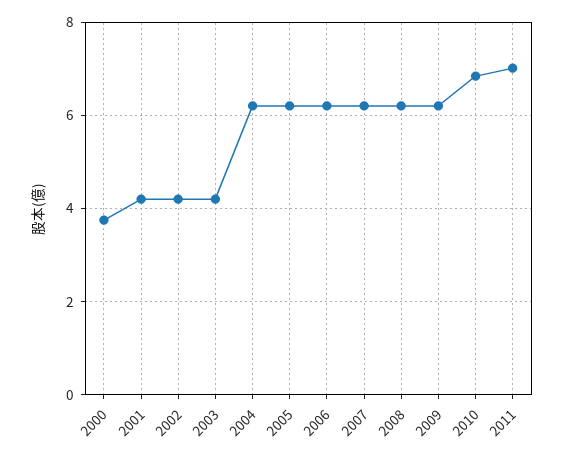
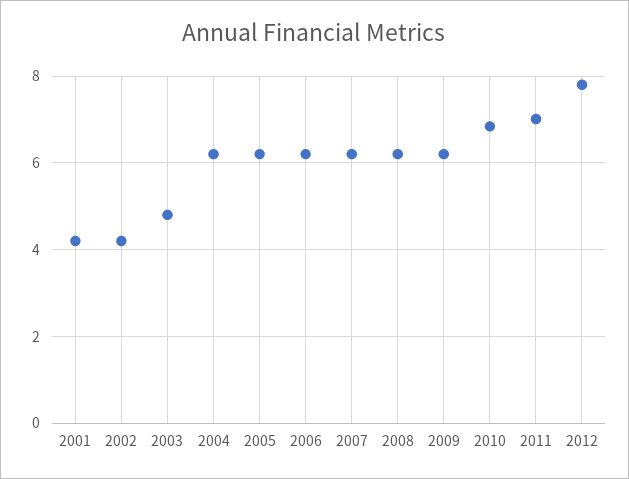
2000: 3.8 -> none
2003: 4.2 -> 4.8
2012: none -> 7.8

